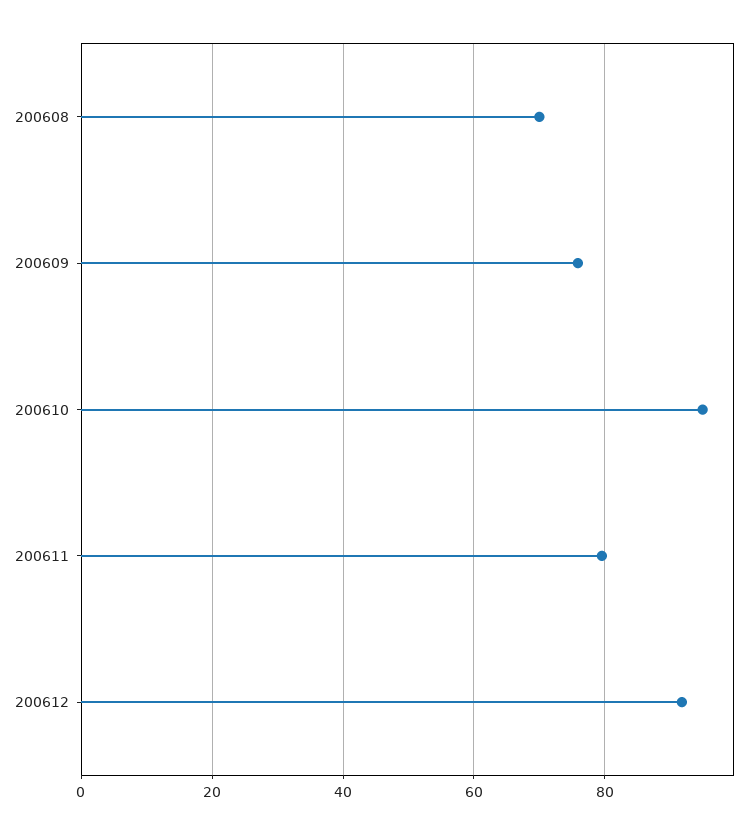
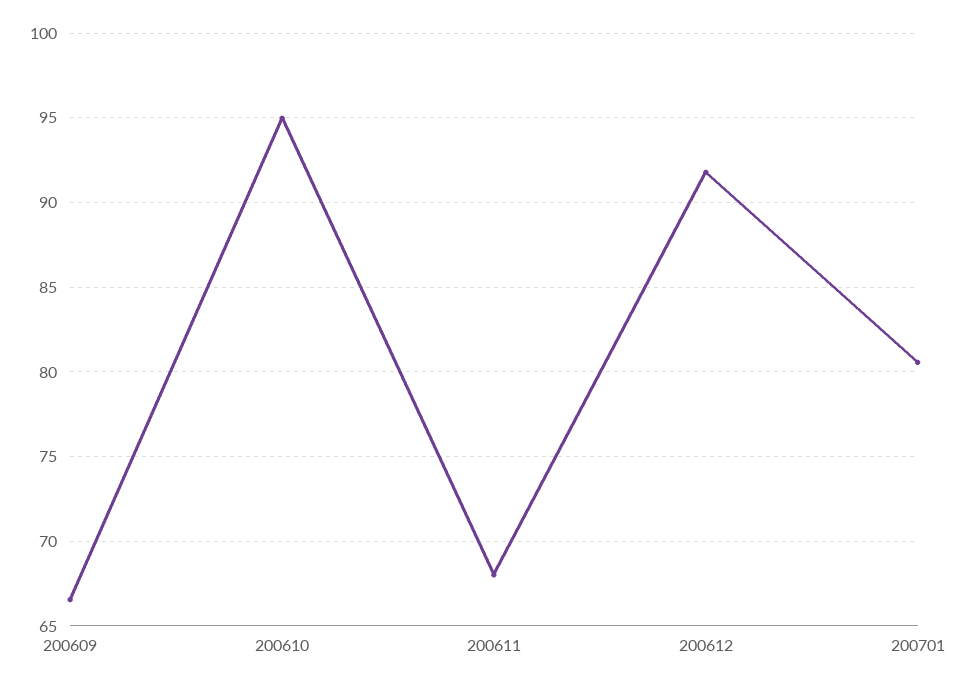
200608: 70 -> none
200609: 76 -> 66.5
200611: 80 -> 68
200701: none -> 80.5

